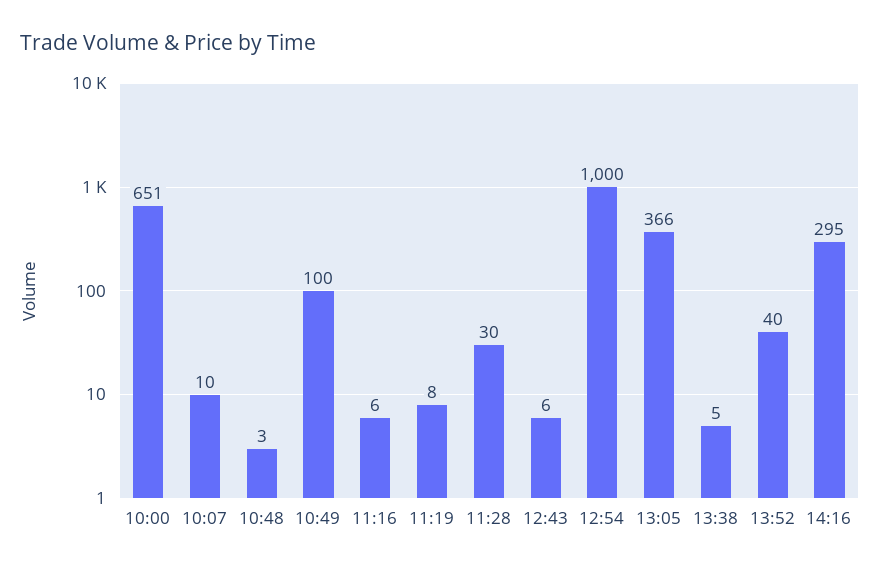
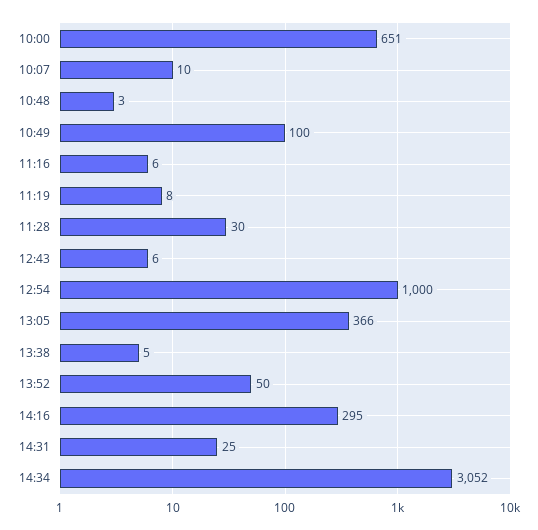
13:52: 40 -> 50
14:31: none -> 25
14:34: none -> 3052

